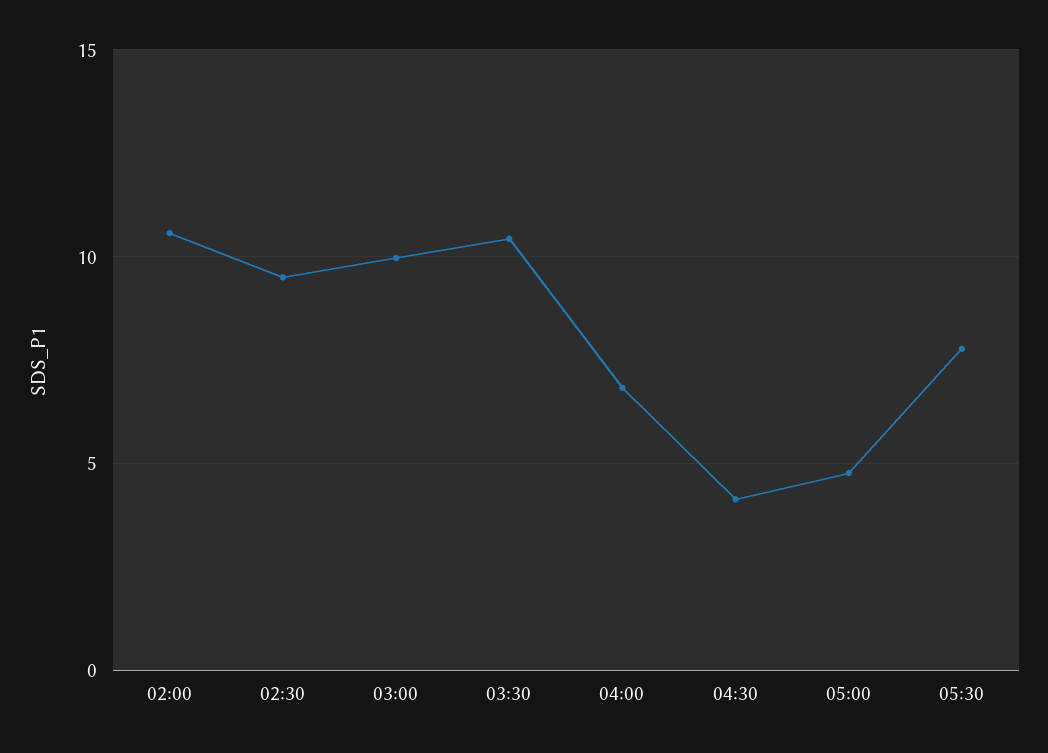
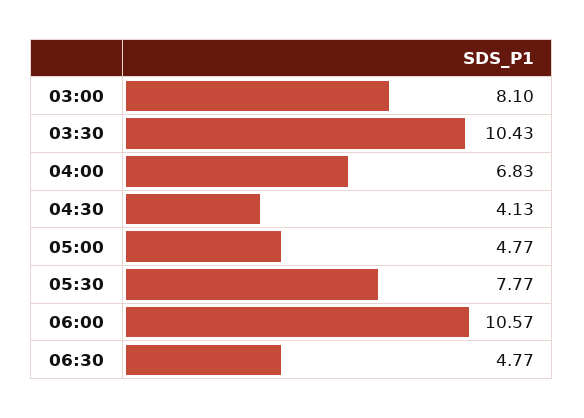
02:00: 10.5 -> none
02:30: 9.5 -> none
03:00: 10 -> 8.1
06:00: none -> 10.57
06:30: none -> 4.77

